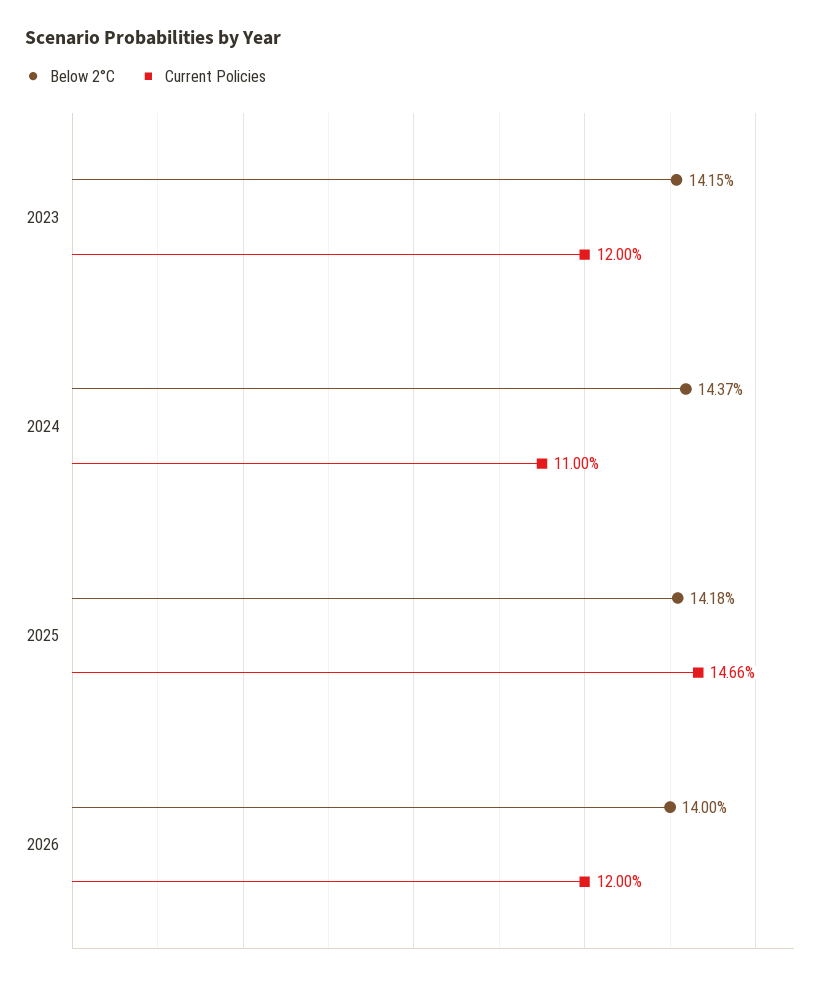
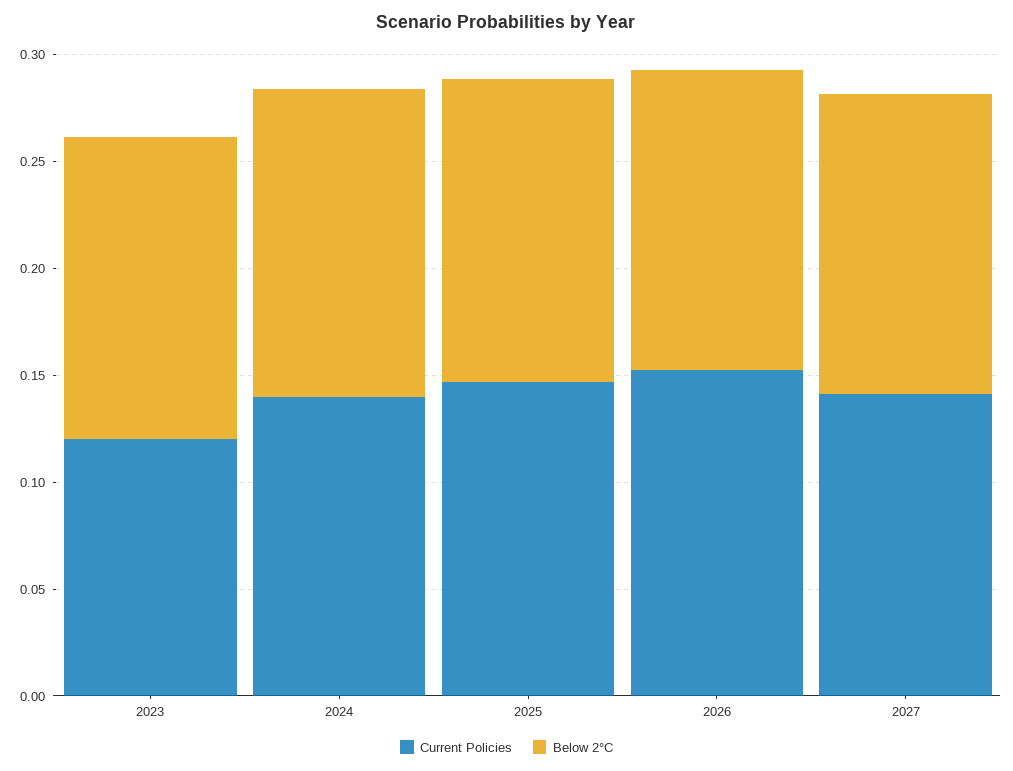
Current Policies, 2024: 0.11 -> 0.14
Current Policies, 2026: 0.12 -> 0.15
Current Policies, 2027: none -> 0.14
Below 2°C, 2027: none -> 0.14

